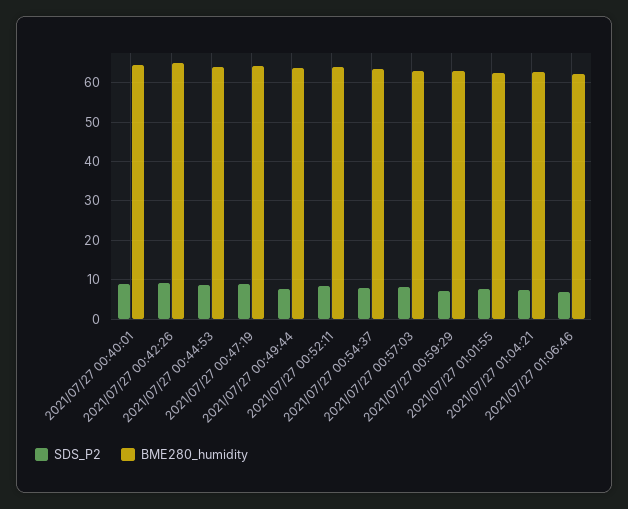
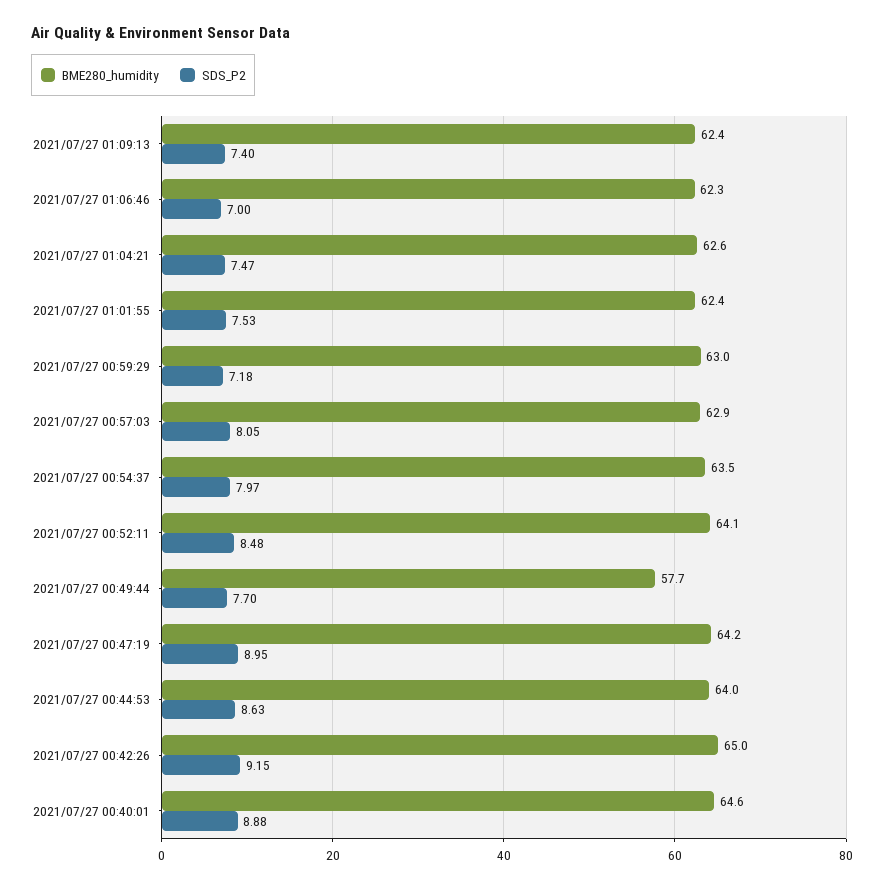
BME280_humidity, 2021/07/27 00:49:44: 64 -> 57.7
BME280_humidity, 2021/07/27 01:09:13: none -> 62.4
SDS_P2, 2021/07/27 01:09:13: none -> 7.4

